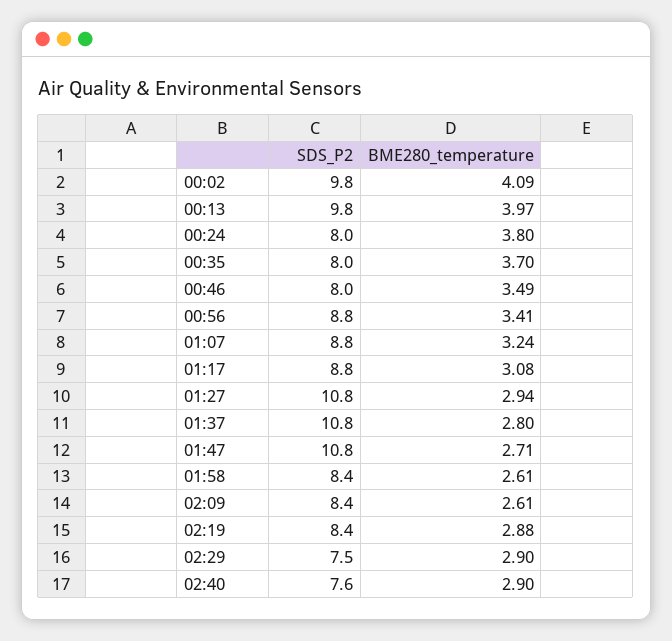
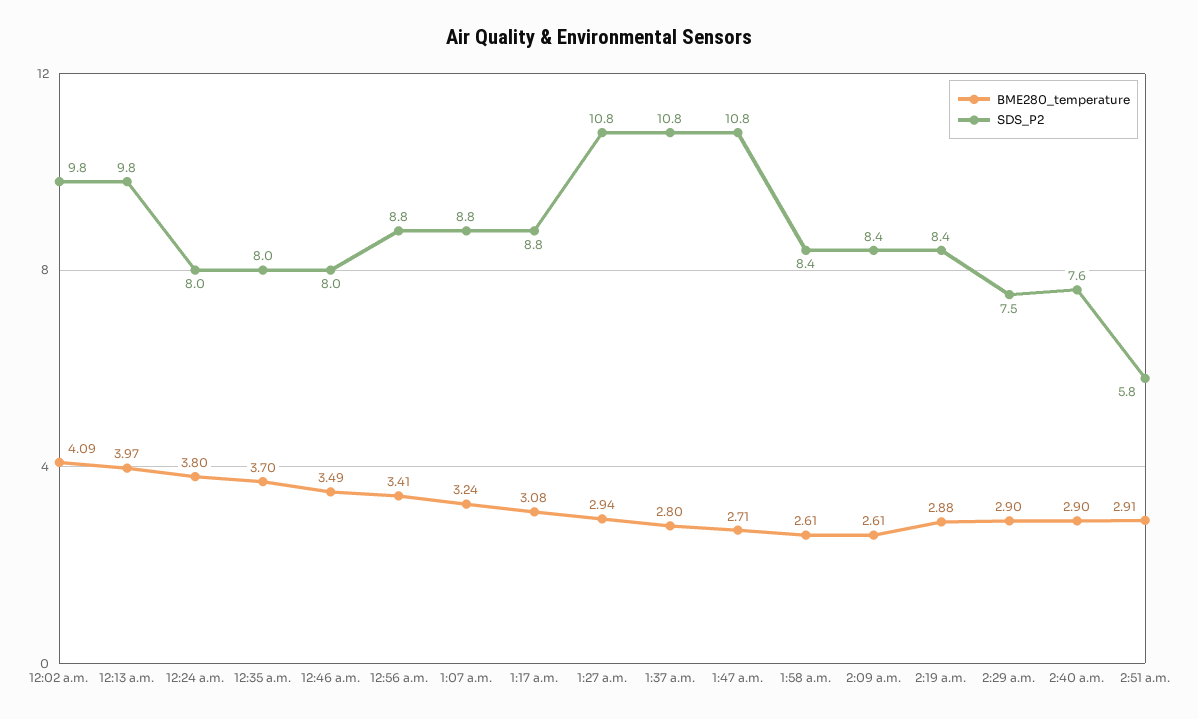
BME280_temperature, 2:51 a.m.: none -> 2.91
SDS_P2, 2:51 a.m.: none -> 5.8

